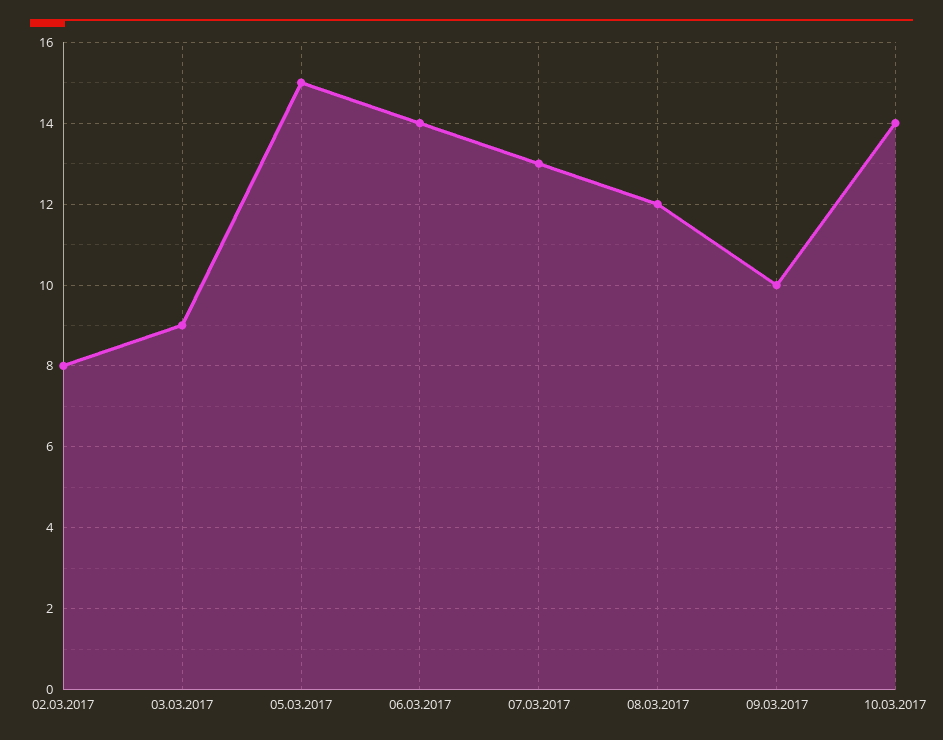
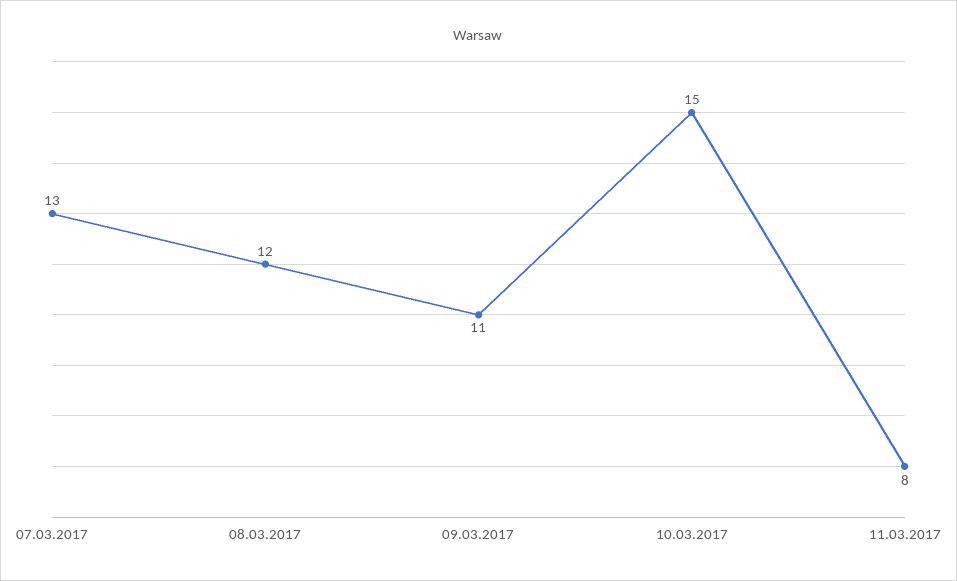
02.03.2017: 8 -> none
03.03.2017: 9 -> none
05.03.2017: 15 -> none
06.03.2017: 14 -> none
09.03.2017: 10 -> 11
10.03.2017: 14 -> 15
11.03.2017: none -> 8

